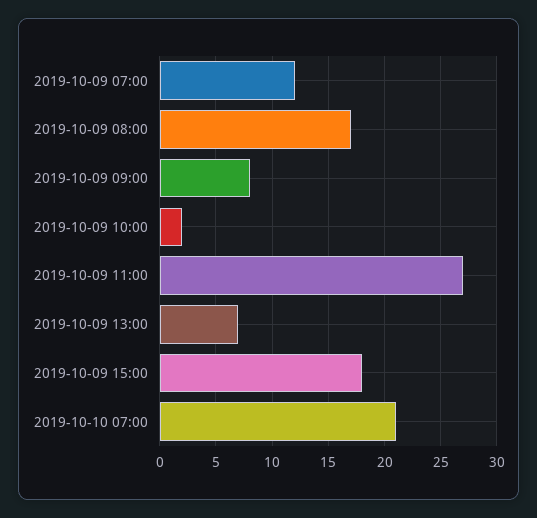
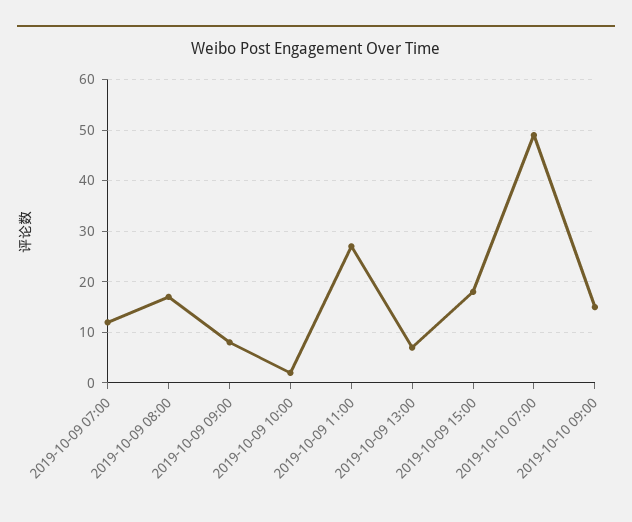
2019-10-10 07:00: 21 -> 50
2019-10-10 09:00: none -> 15

